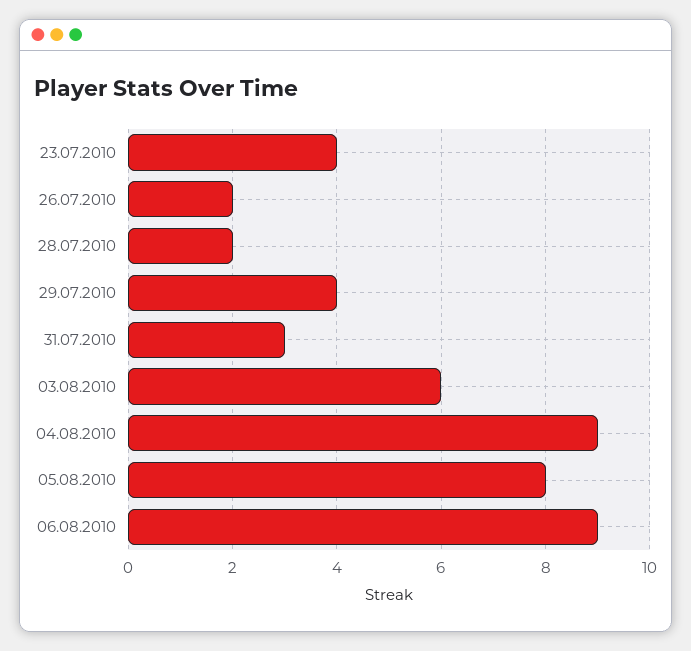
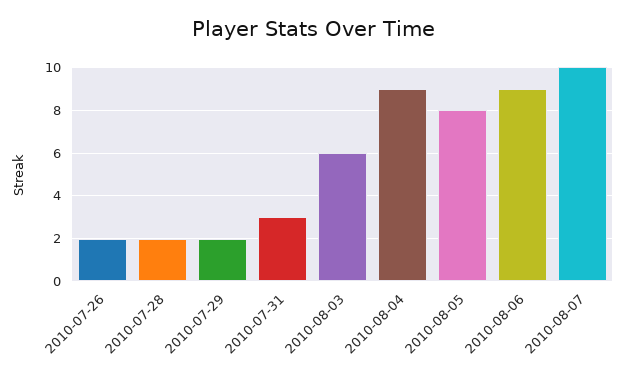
23.07.2010: 4 -> none
29.07.2010: 4 -> 2
2010-08-07: none -> 10

